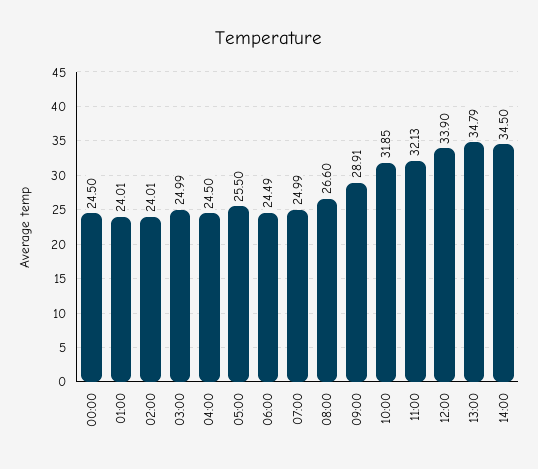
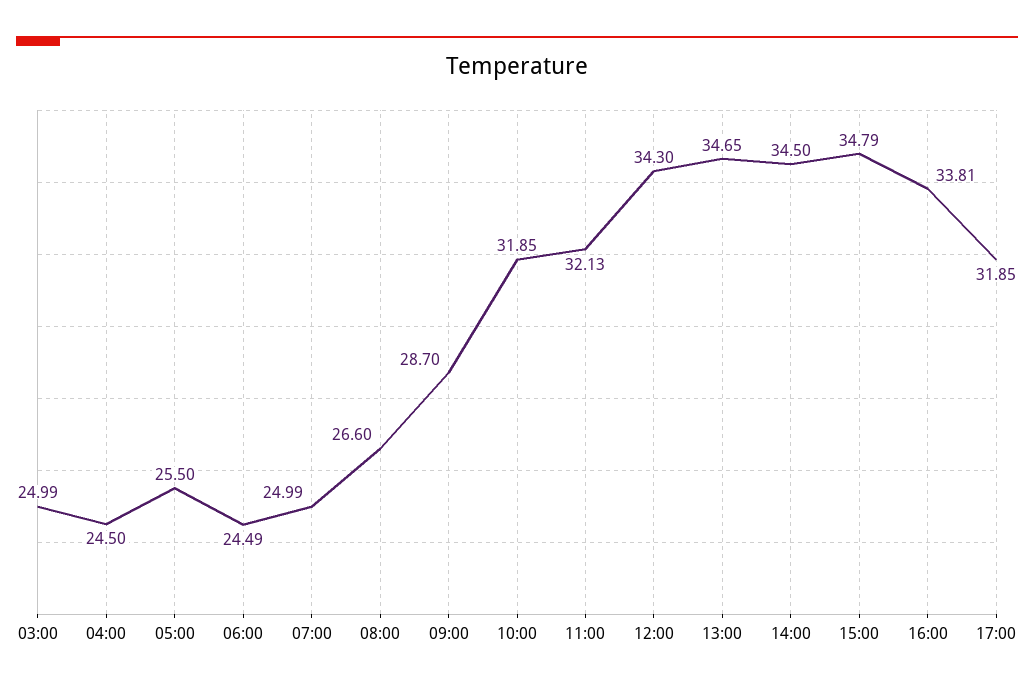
00:00: 24.5 -> none
01:00: 24.01 -> none
02:00: 24.01 -> none
09:00: 28.91 -> 28.7
12:00: 33.9 -> 34.3
13:00: 34.79 -> 34.65
15:00: none -> 34.79
16:00: none -> 33.81
17:00: none -> 31.85

